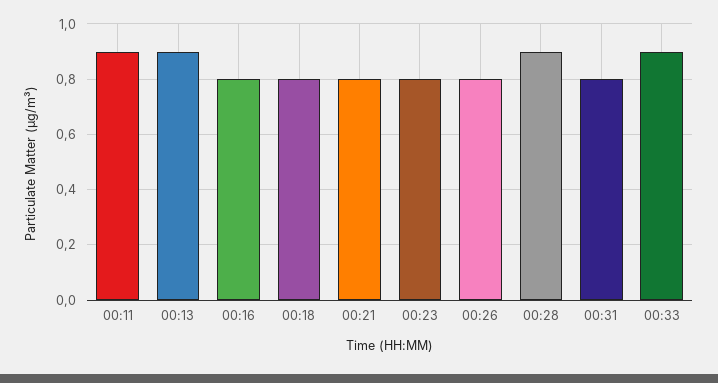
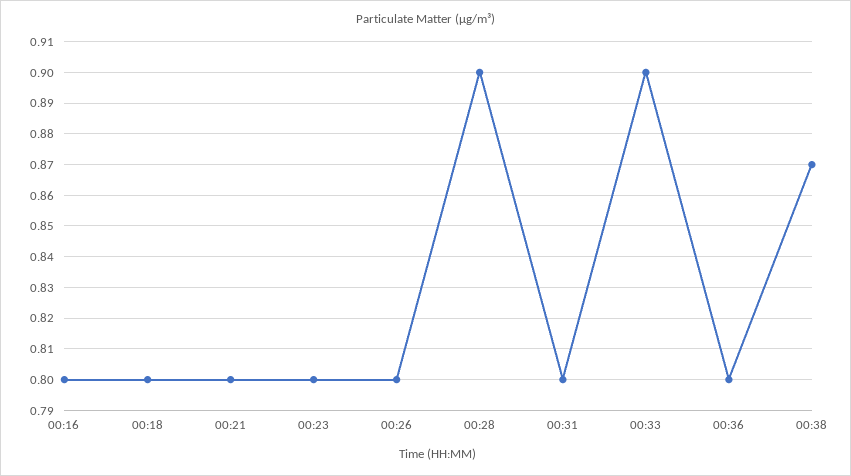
00:11: 0.9 -> none
00:13: 0.9 -> none
00:36: none -> 0.8
00:38: none -> 0.87

